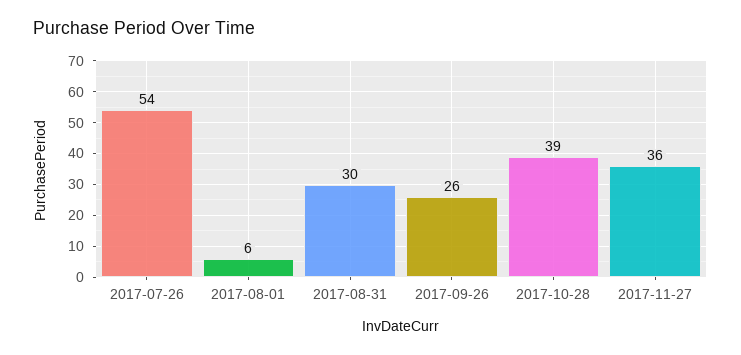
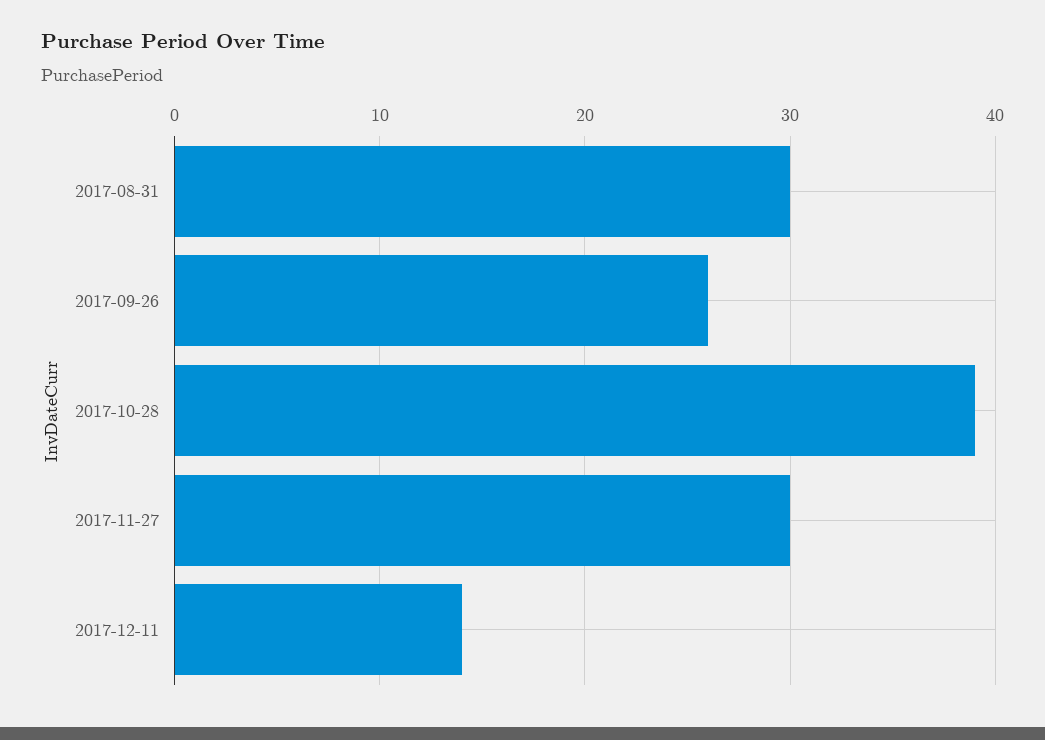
2017-07-26: 54 -> none
2017-08-01: 6 -> none
2017-11-27: 36 -> 30
2017-12-11: none -> 14

